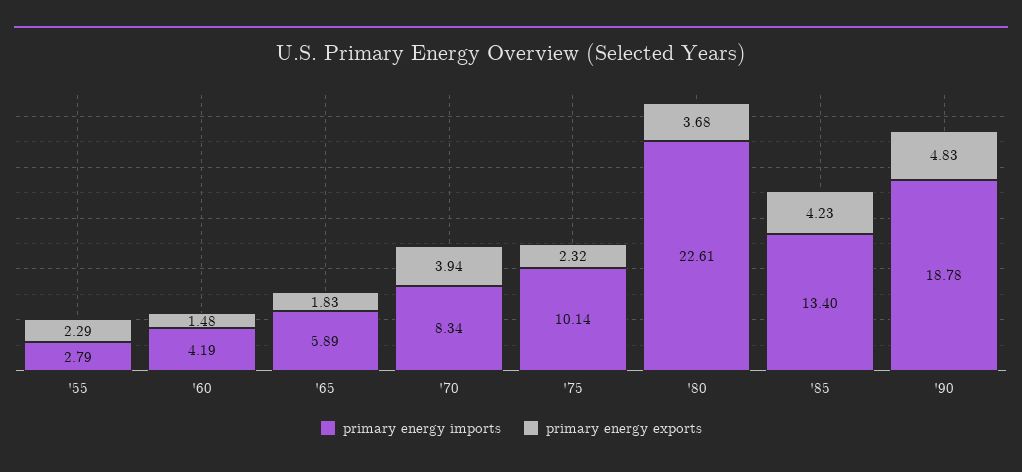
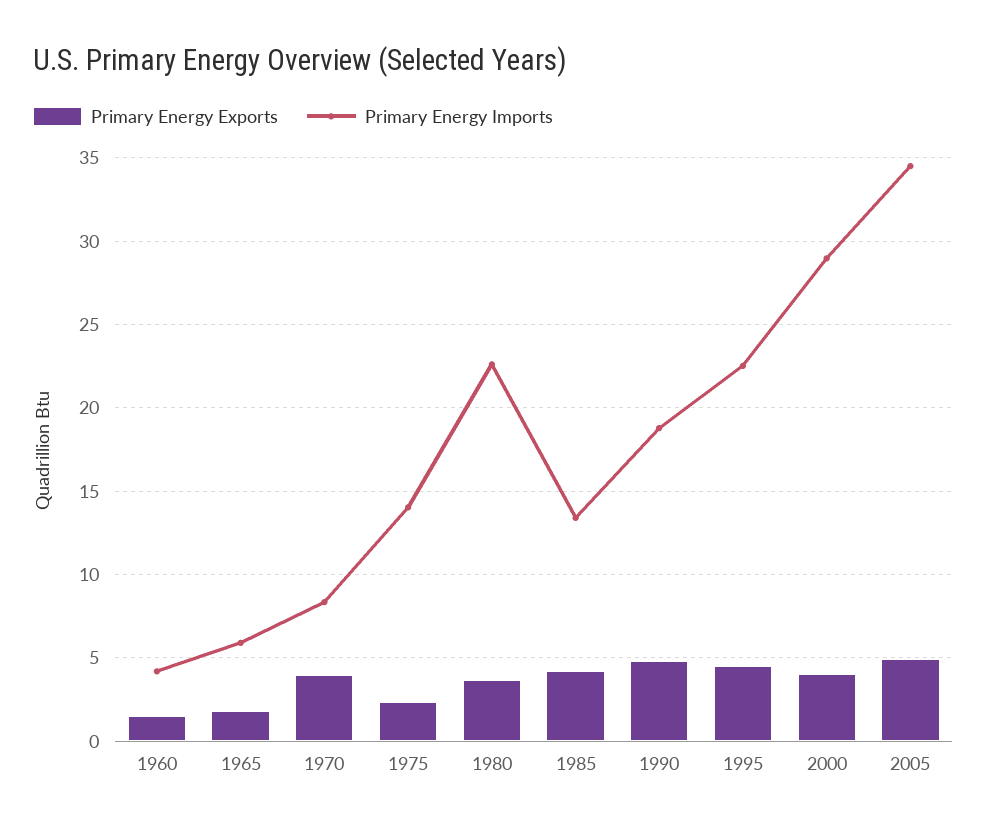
primary energy imports, '55: 2.79 -> none
primary energy exports, '55: 2.29 -> none
primary energy imports, '75: 10.14 -> 14
primary energy exports, 1995: none -> 4.5
primary energy imports, 1995: none -> 22.5
primary energy exports, 2000: none -> 4
primary energy imports, 2000: none -> 29
primary energy exports, 2005: none -> 5
primary energy imports, 2005: none -> 34.5

